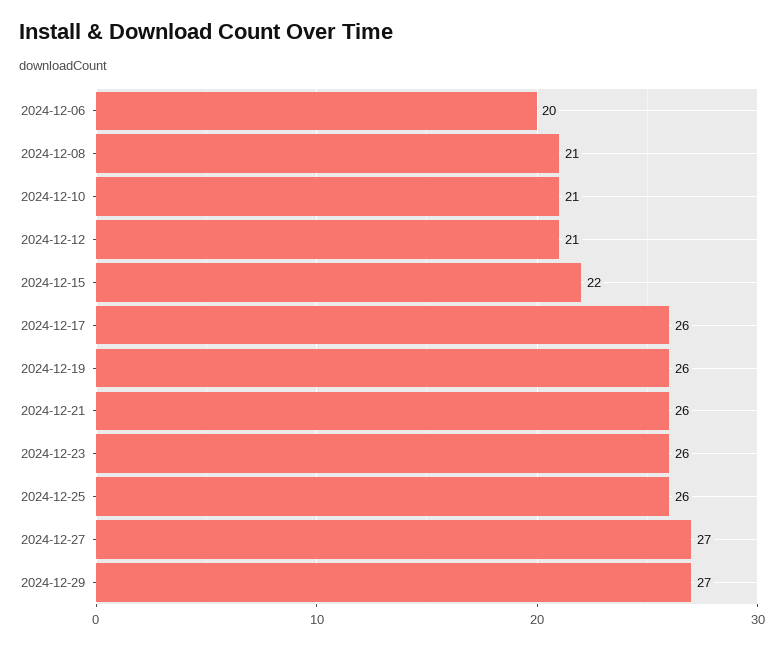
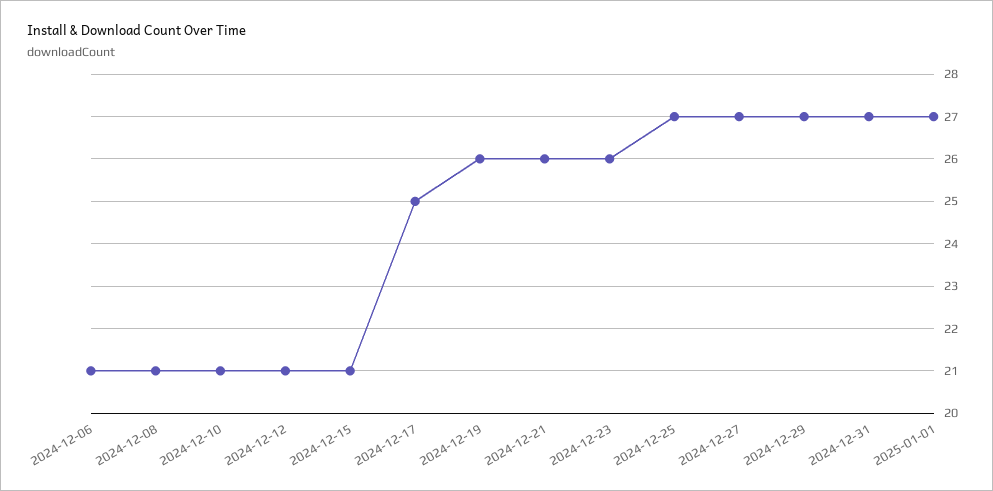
2024-12-06: 20 -> 21
2024-12-15: 22 -> 21
2024-12-17: 26 -> 25
2024-12-25: 26 -> 27
2024-12-31: none -> 27
2025-01-01: none -> 27

